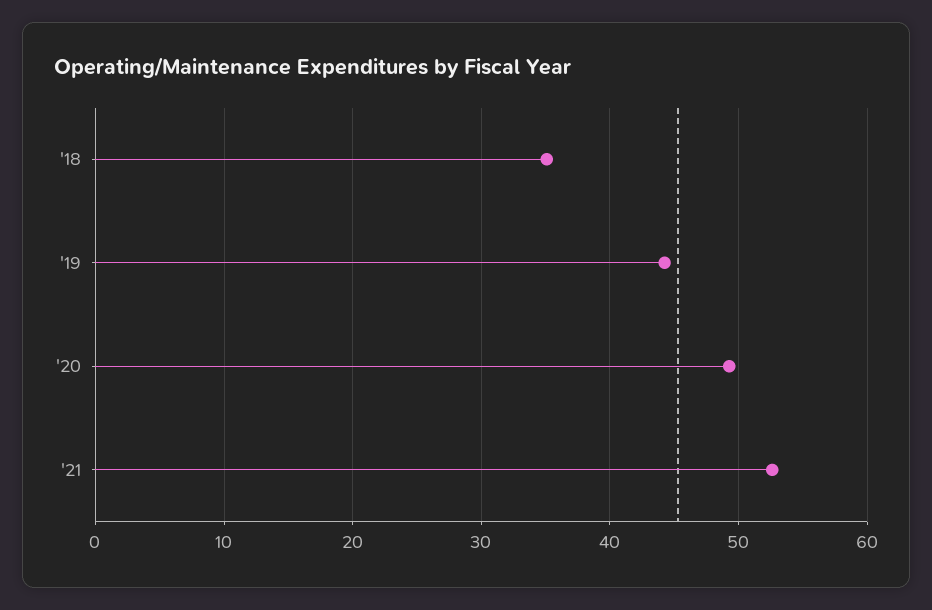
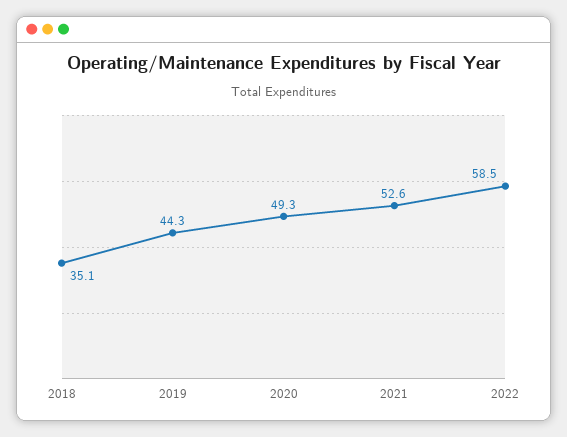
2022: none -> 58.5

